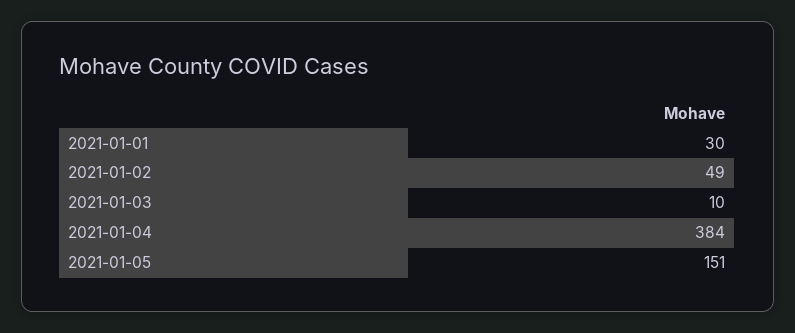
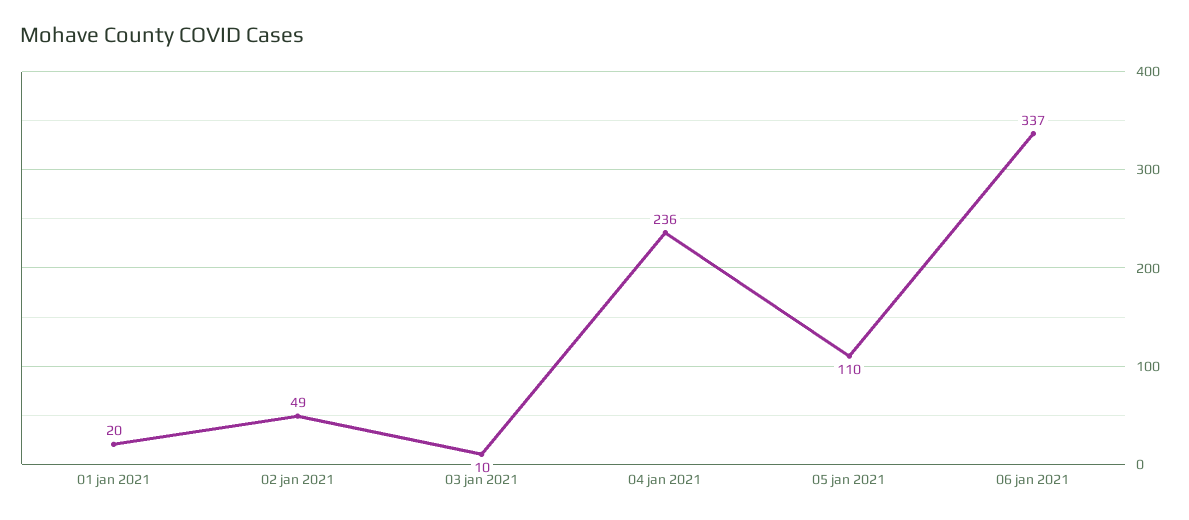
2021-01-01: 30 -> 20
2021-01-04: 384 -> 236
2021-01-05: 151 -> 110
06 jan 2021: none -> 337

